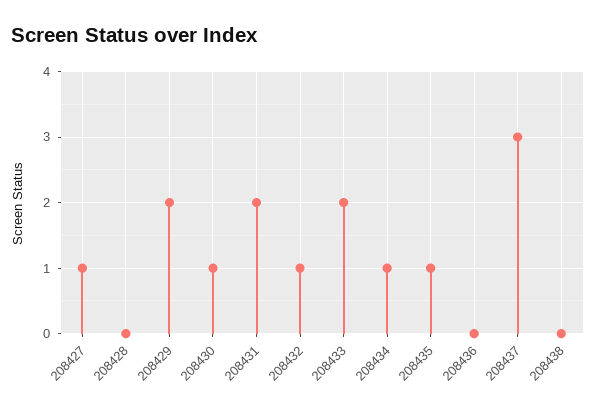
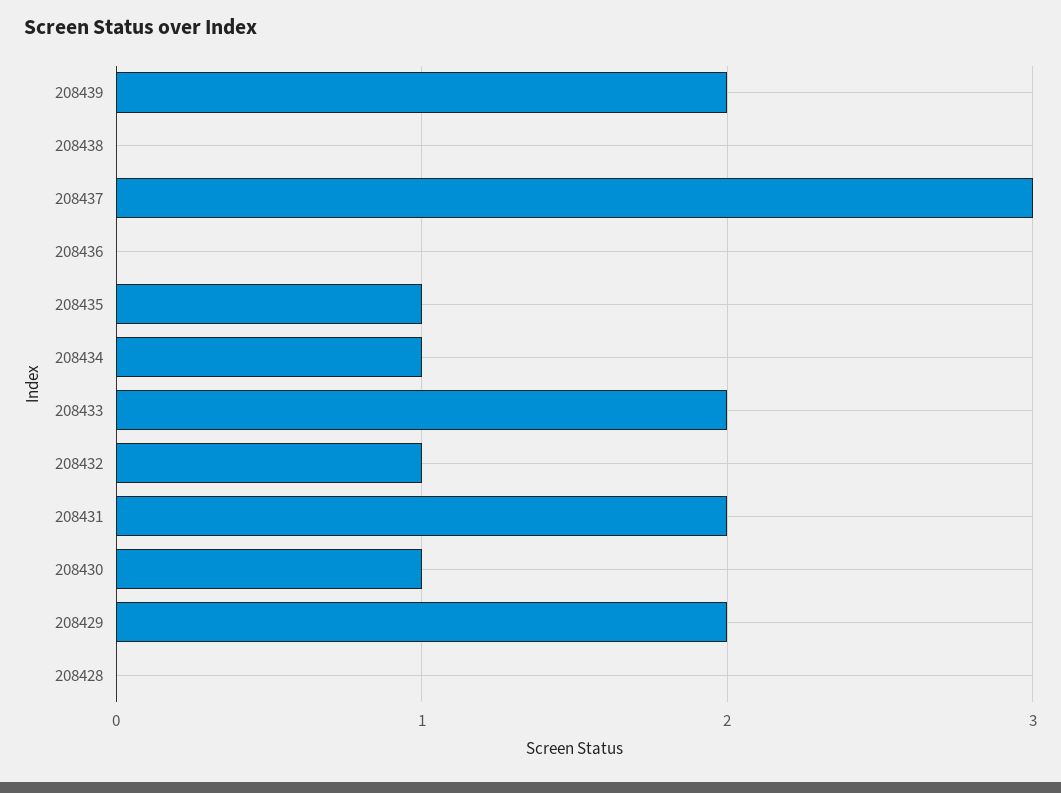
208427: 1 -> none
208439: none -> 2

